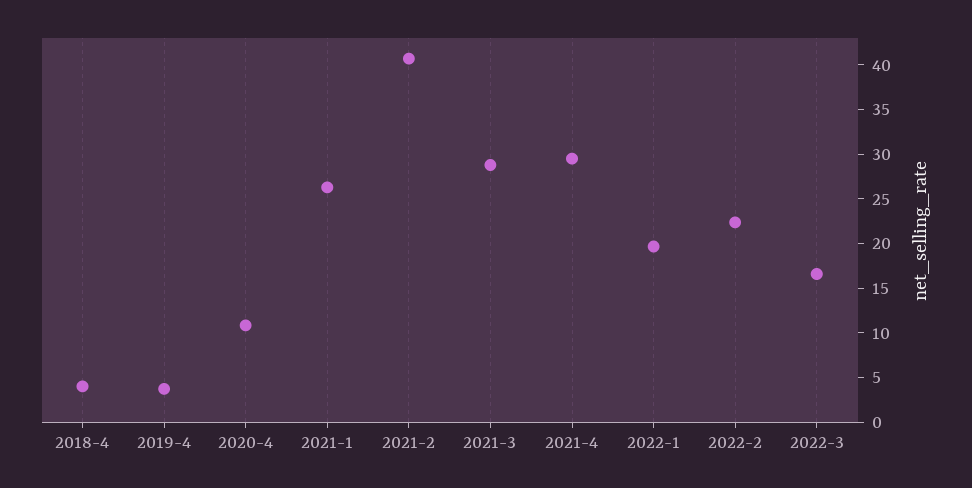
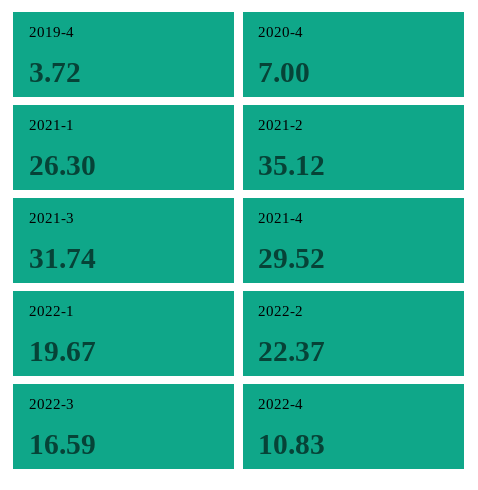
2018-4: 4 -> none
2020-4: 11 -> 7
2021-2: 41 -> 35.12
2021-3: 29 -> 31.74
2022-4: none -> 10.83

